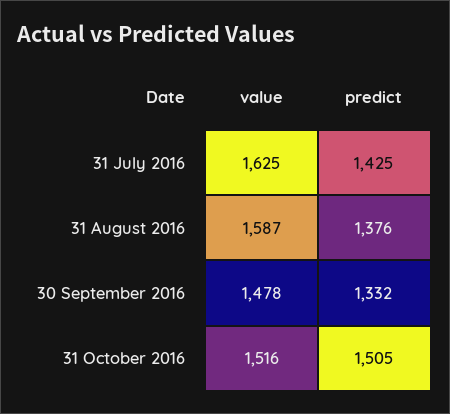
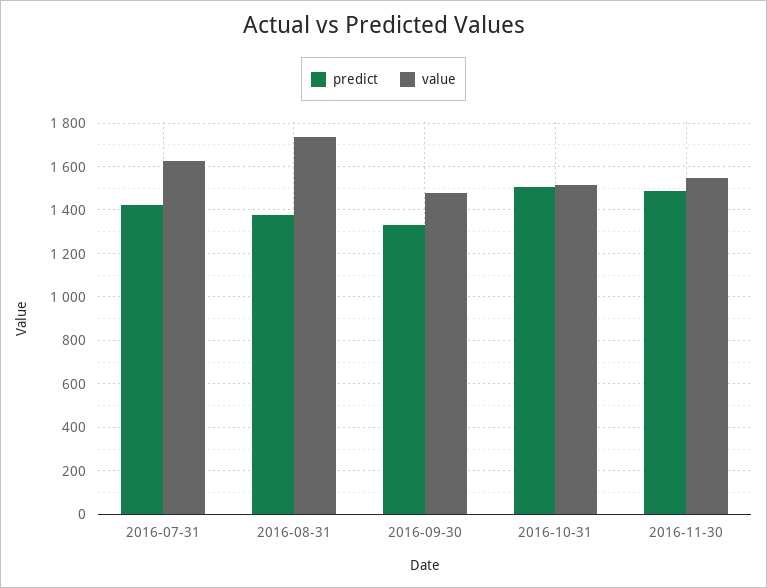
value, 31 August 2016: 1587 -> 1750
predict, 2016-11-30: none -> 1500
value, 2016-11-30: none -> 1550

